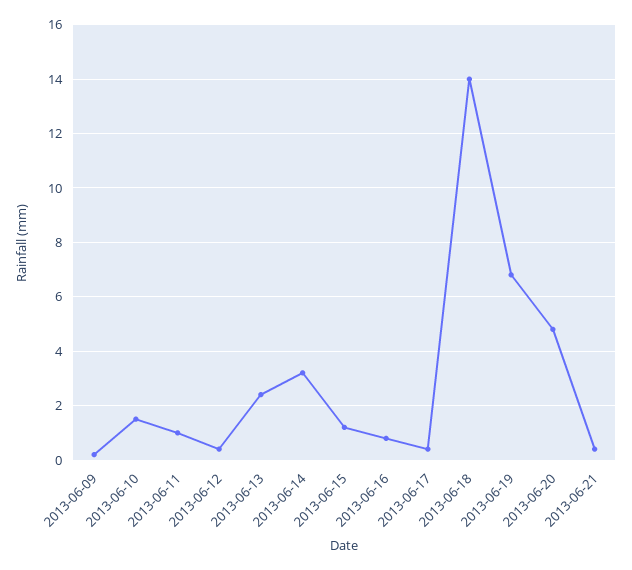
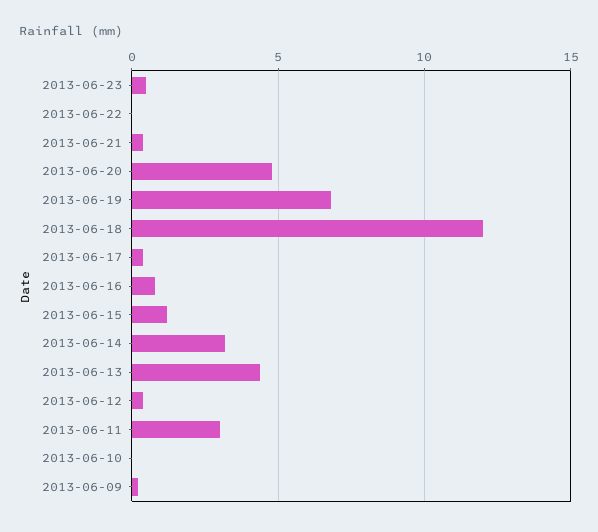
2013-06-10: 1.5 -> 0
2013-06-11: 1 -> 3
2013-06-13: 2.5 -> 4.5
2013-06-18: 14 -> 12
2013-06-23: none -> 0.5
2013-06-22: none -> 0

